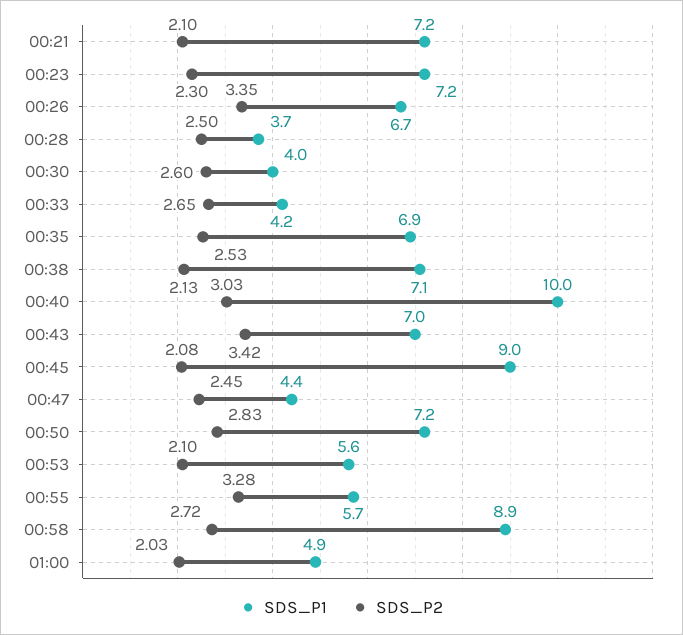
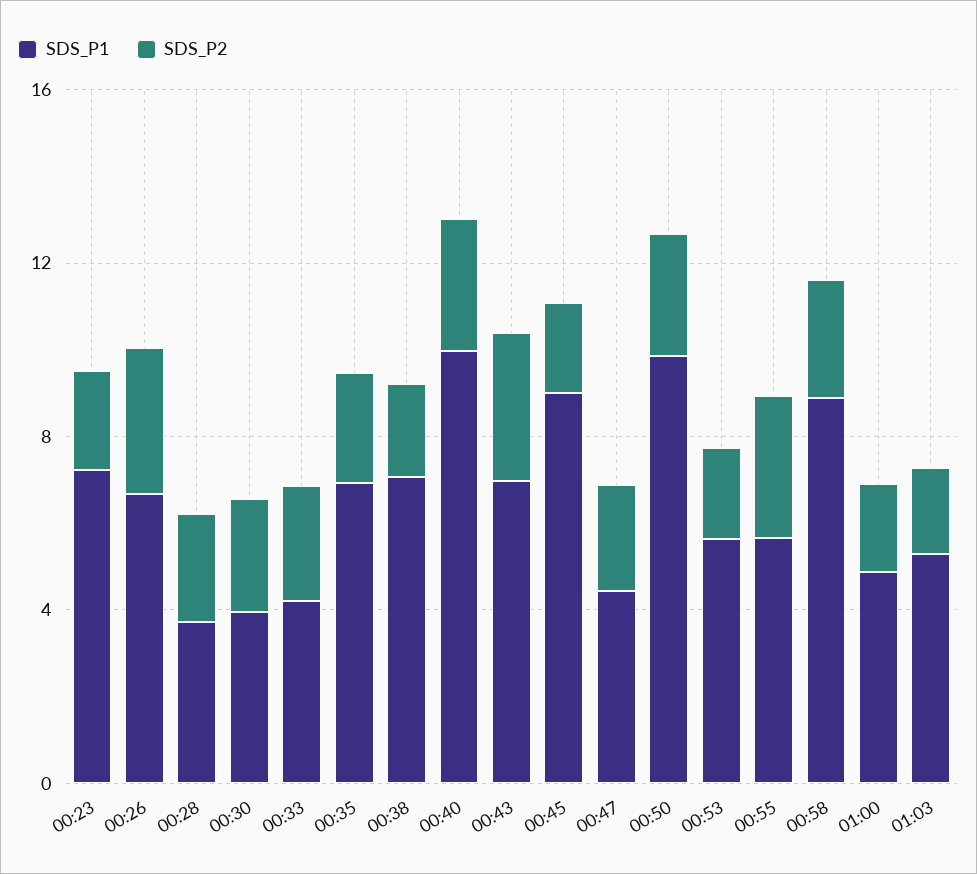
SDS_P1, 00:21: 7.2 -> none
SDS_P2, 00:21: 2.1 -> none
SDS_P1, 00:50: 7.2 -> 10
SDS_P1, 01:03: none -> 5
SDS_P2, 01:03: none -> 2

